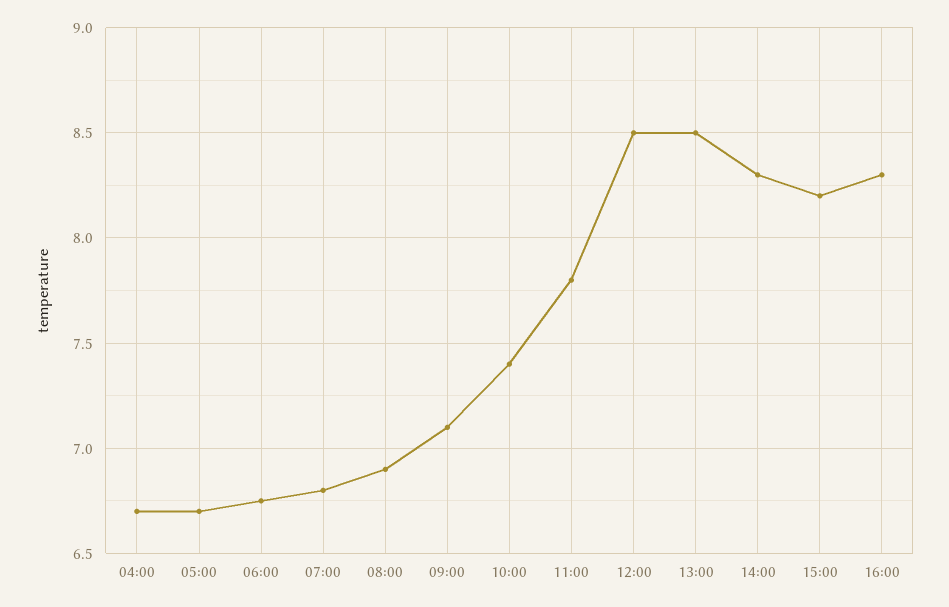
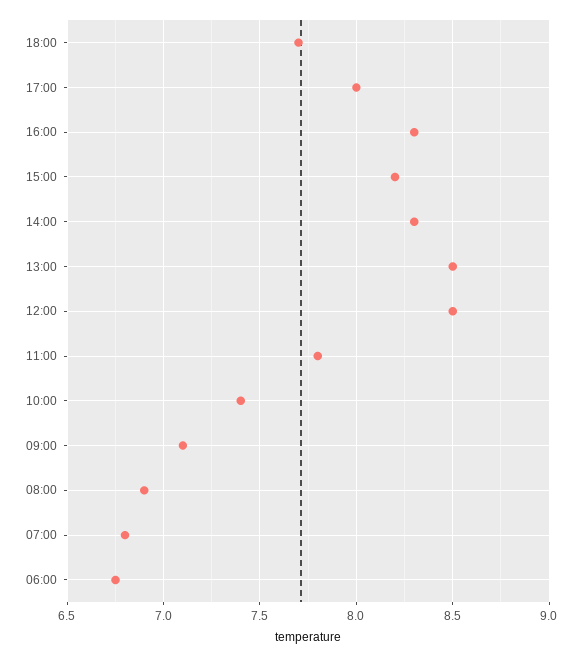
04:00: 6.7 -> none
05:00: 6.7 -> none
18:00: none -> 7.7
17:00: none -> 8

